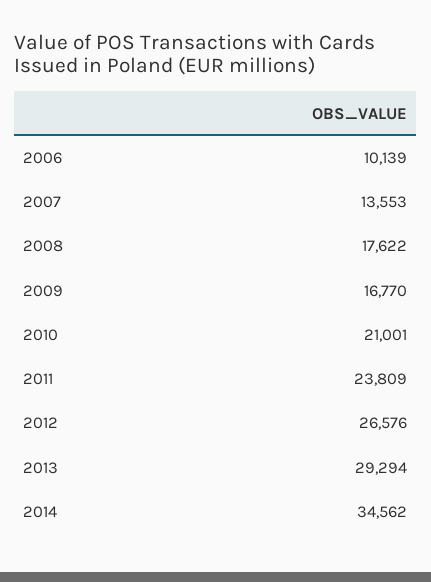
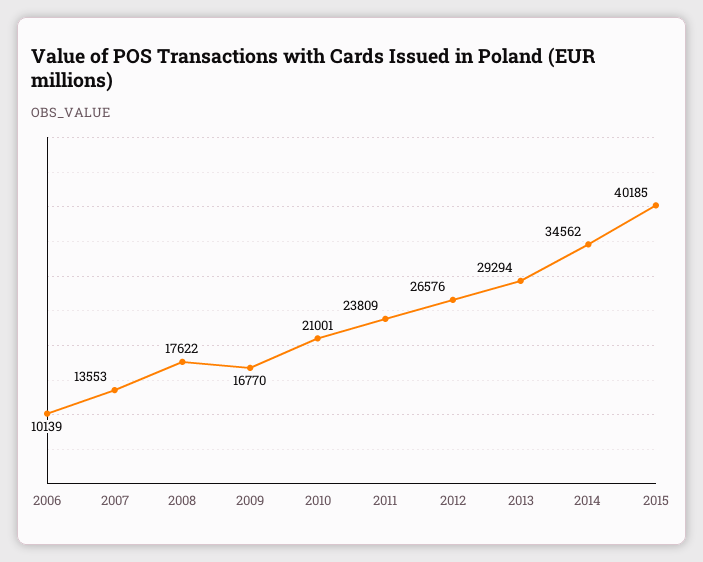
2015: none -> 40185

